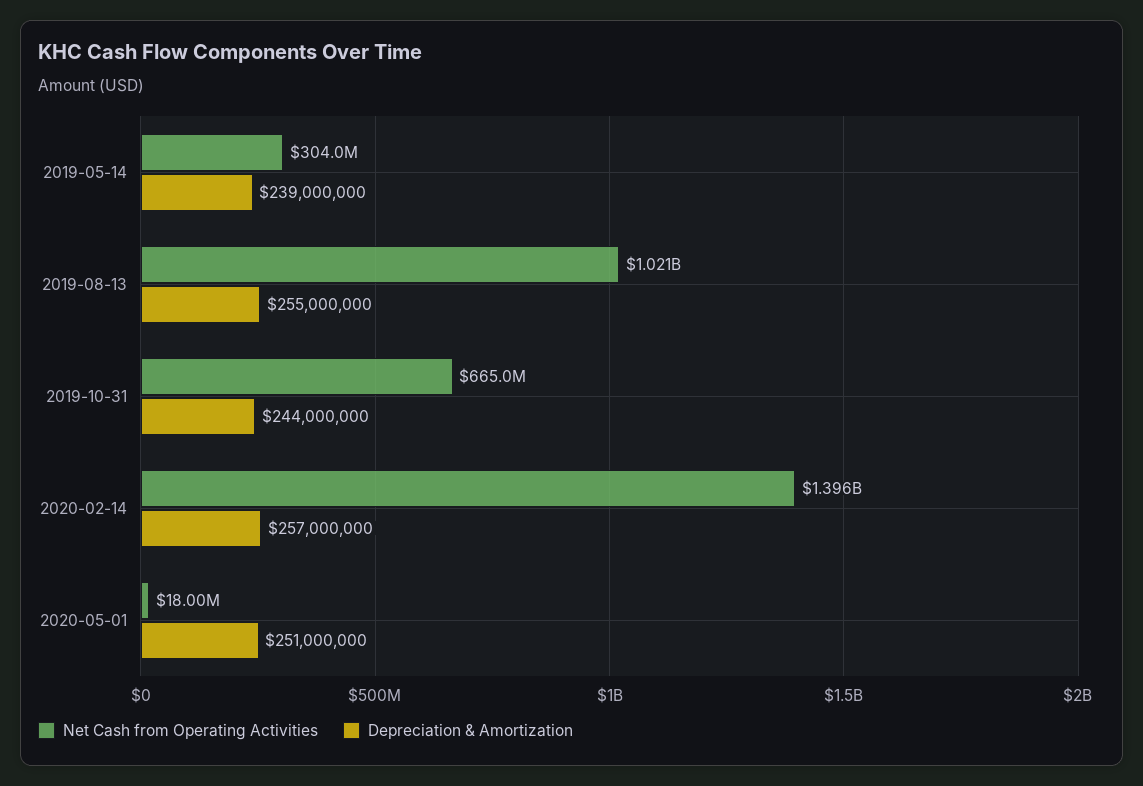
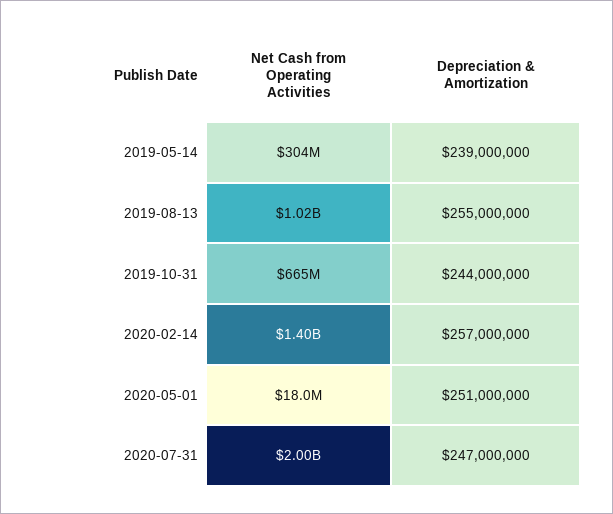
Net Cash from Operating Activities, 2020-07-31: none -> 2000000000
Depreciation & Amortization, 2020-07-31: none -> 247000000

